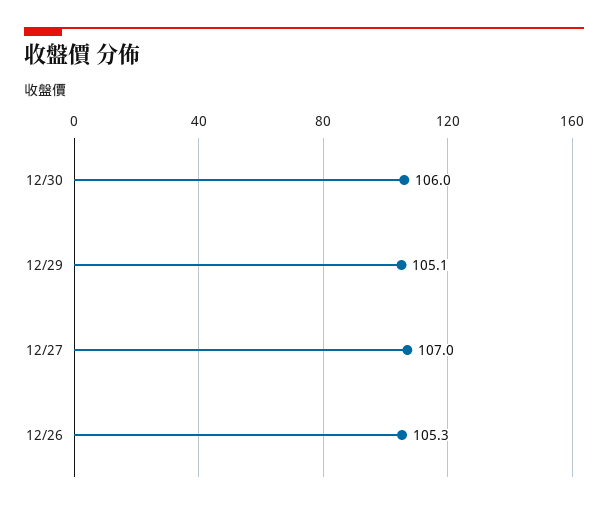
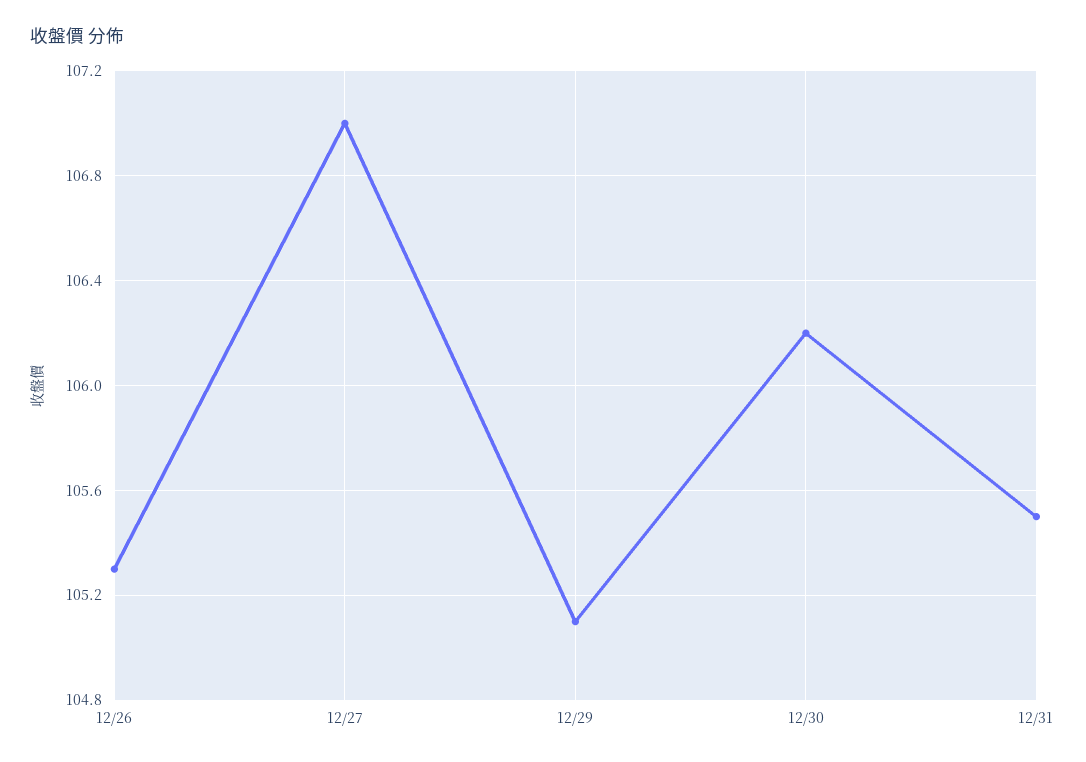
12/30: 106 -> 106.2
12/31: none -> 105.5

